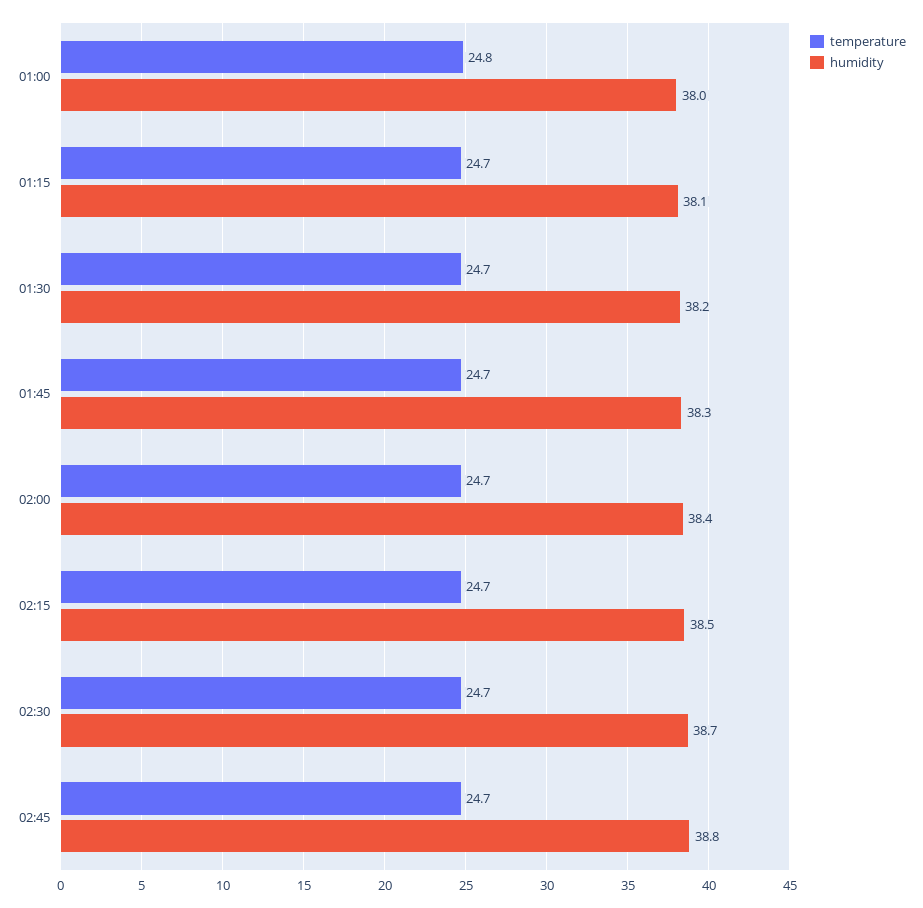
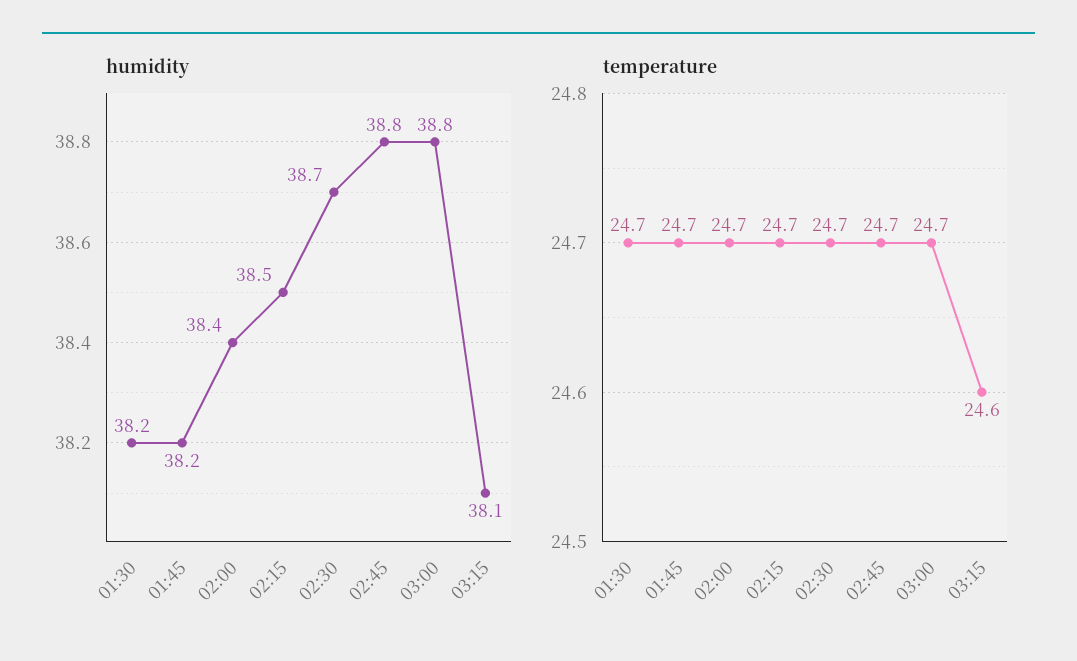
temperature, 01:00: 24.8 -> none
humidity, 01:00: 38 -> none
temperature, 01:15: 24.7 -> none
humidity, 01:15: 38.1 -> none
humidity, 01:45: 38.3 -> 38.2
humidity, 03:00: none -> 38.8
humidity, 03:15: none -> 38.1
temperature, 03:00: none -> 24.7
temperature, 03:15: none -> 24.6

